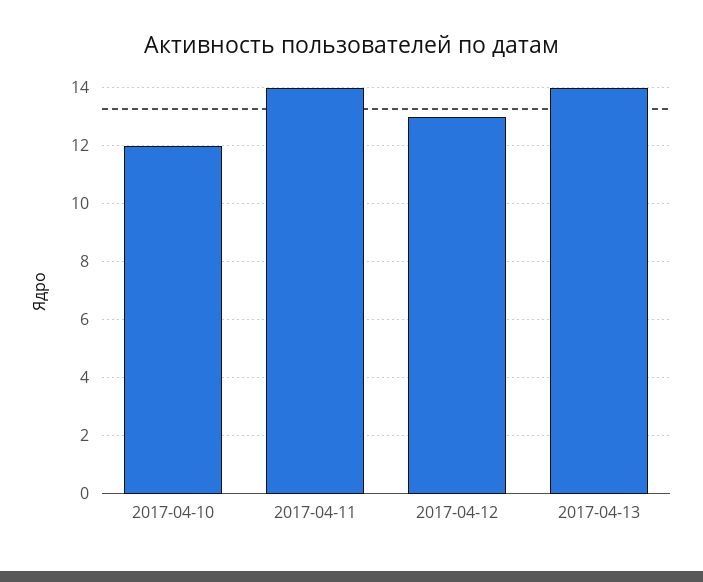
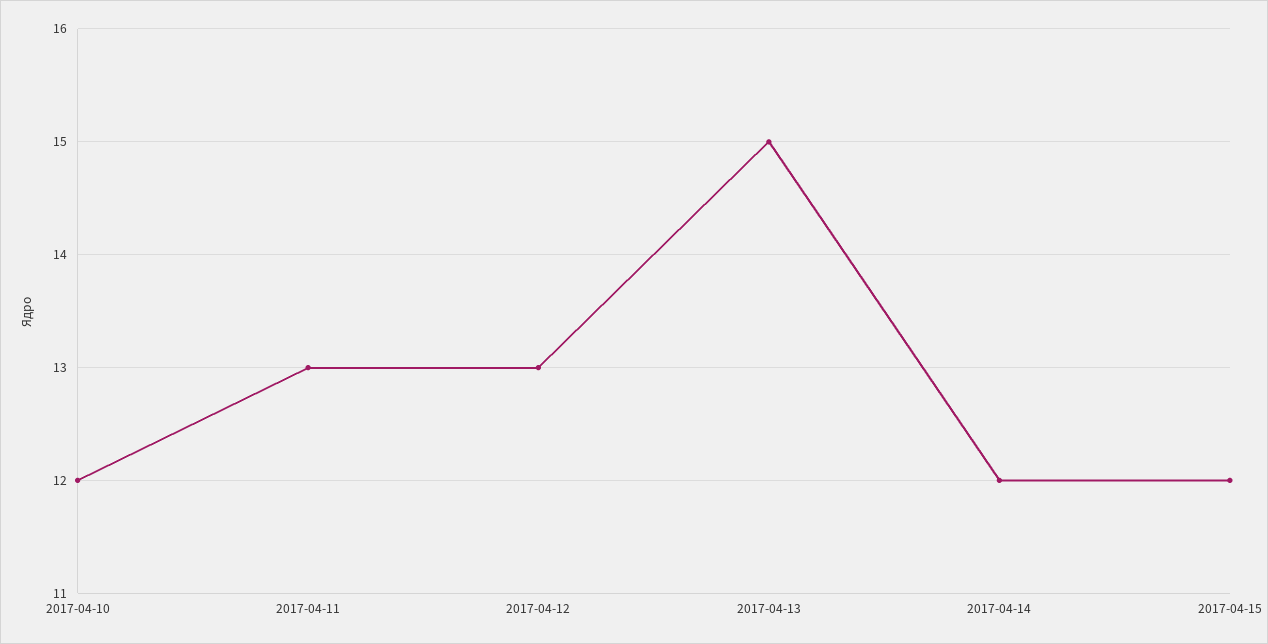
2017-04-11: 14 -> 13
2017-04-13: 14 -> 15
2017-04-14: none -> 12
2017-04-15: none -> 12

